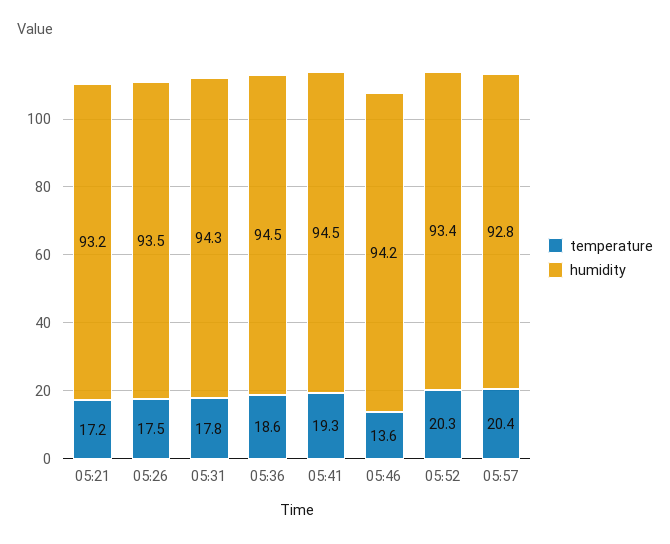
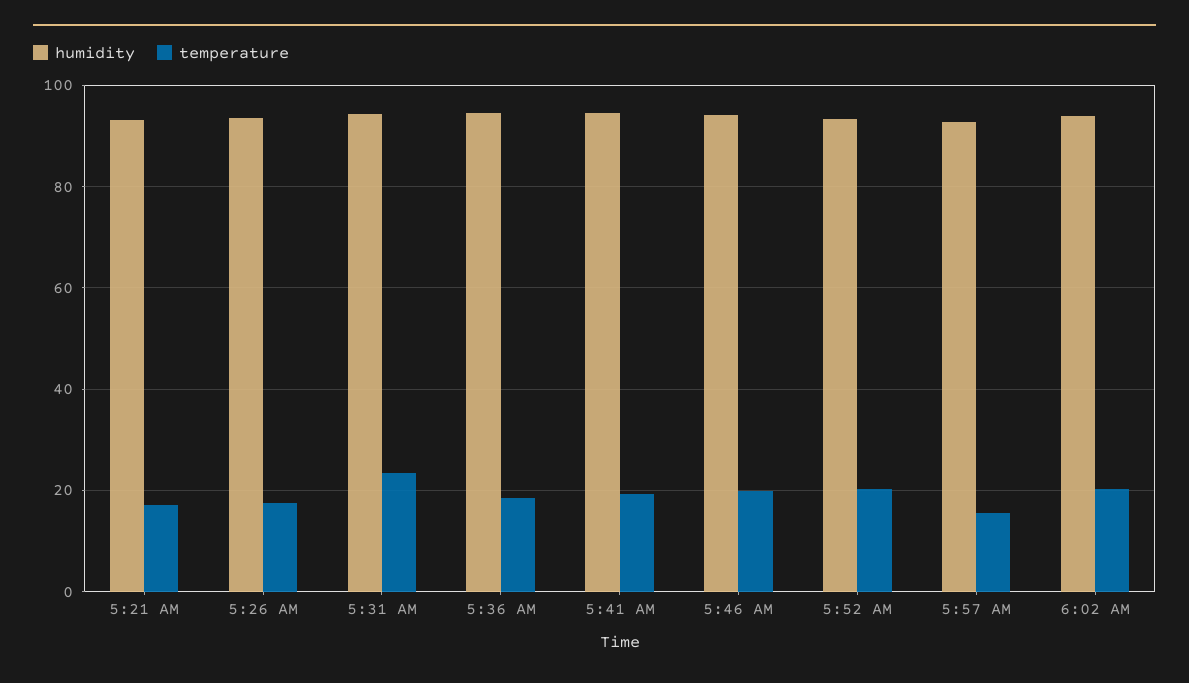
temperature, 05:31: 17.8 -> 24
temperature, 05:46: 13.6 -> 20
temperature, 05:57: 20.4 -> 16
humidity, 6:02 AM: none -> 94
temperature, 6:02 AM: none -> 20

